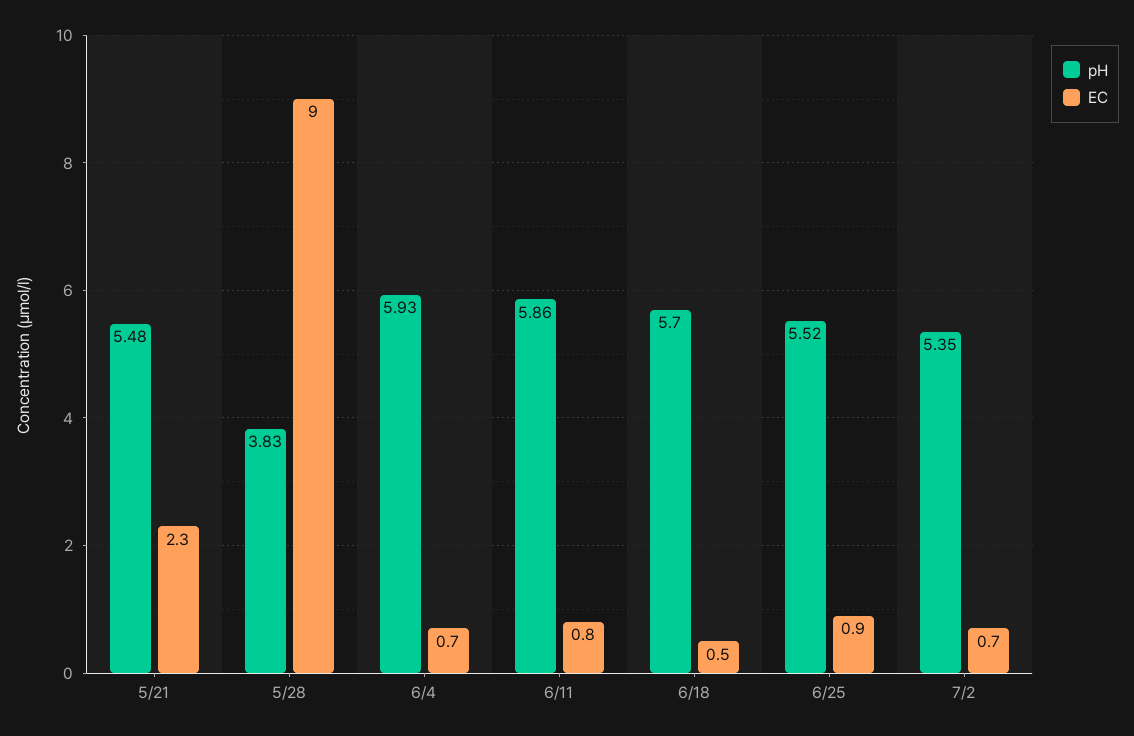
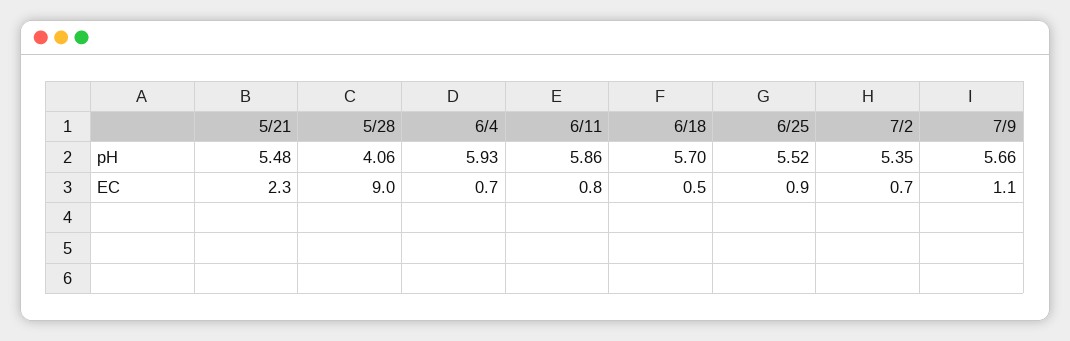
pH, 5/28: 3.83 -> 4.06
pH, 7/9: none -> 5.66
EC, 7/9: none -> 1.1

